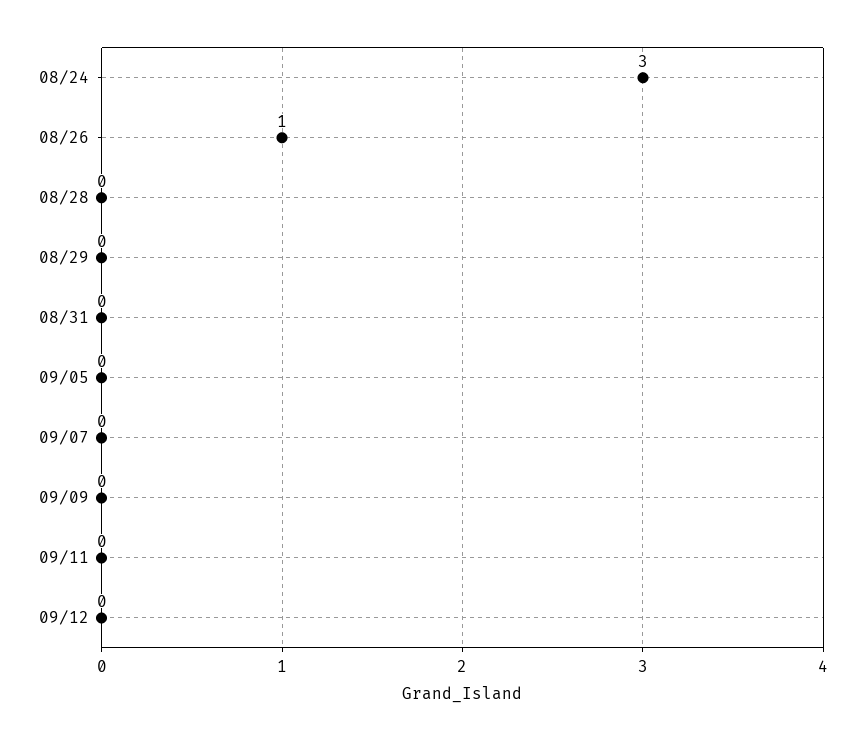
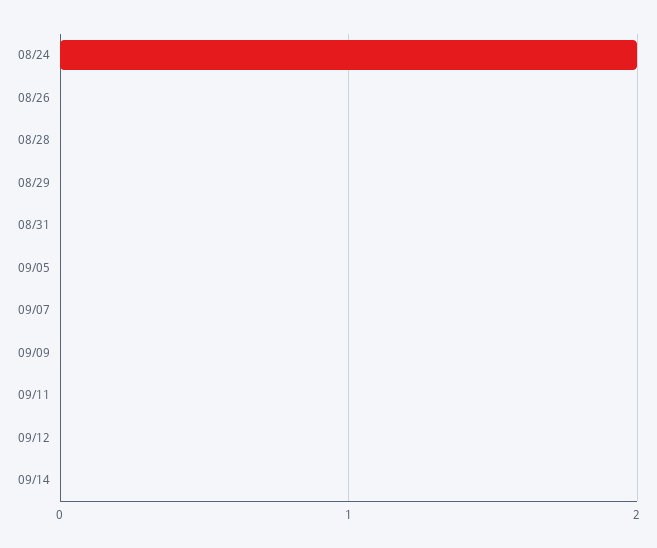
08/24: 3 -> 2
08/26: 1 -> 0
09/14: none -> 0

